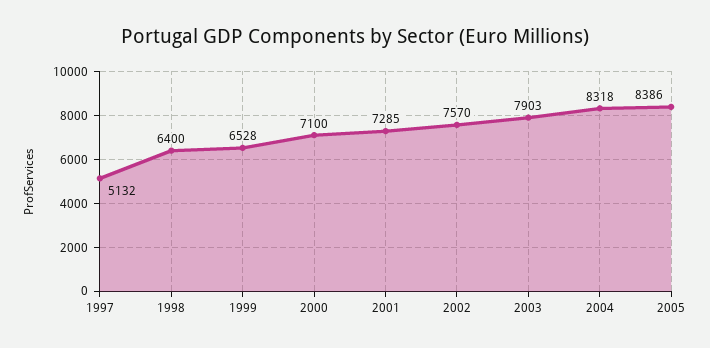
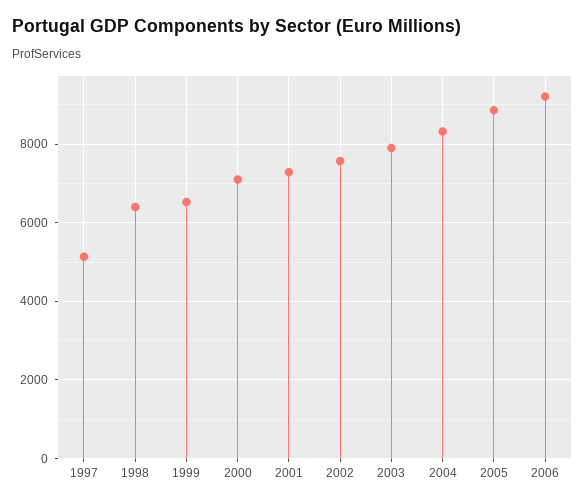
2005: 8386 -> 8800
2006: none -> 9200

